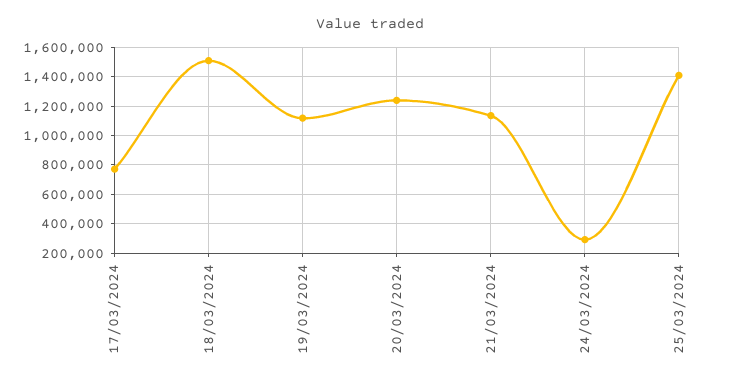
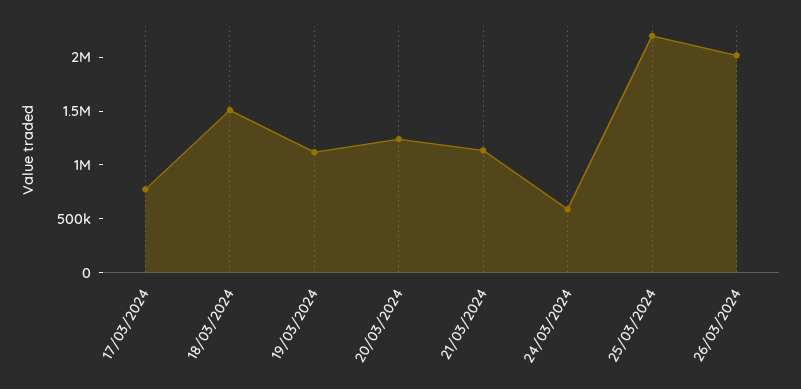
24/03/2024: 300000 -> 600000
25/03/2024: 1400000 -> 2200000
26/03/2024: none -> 2000000

